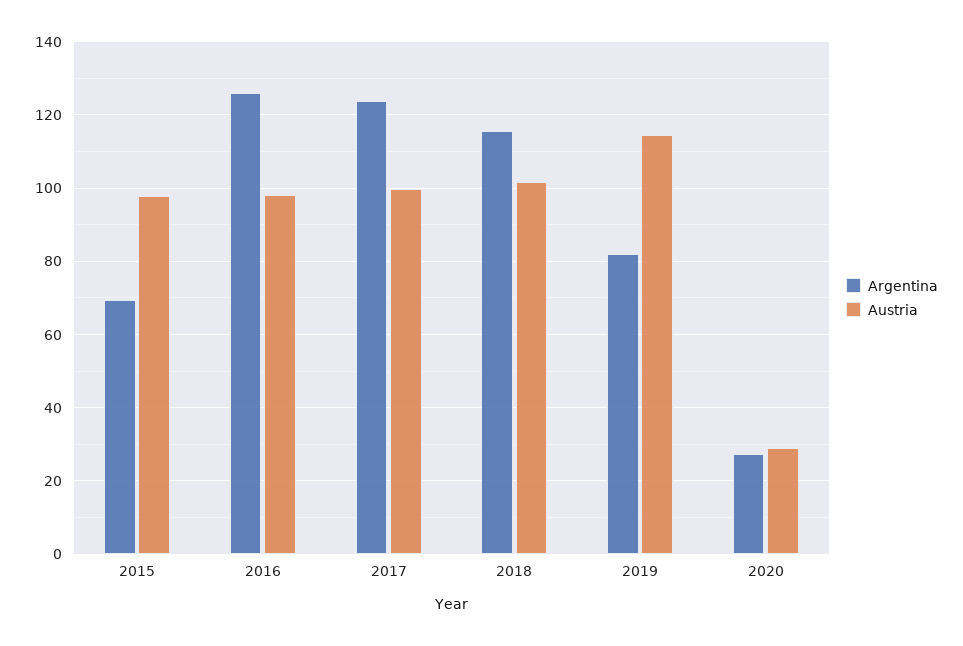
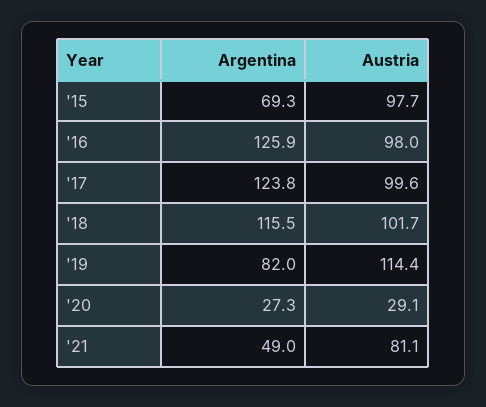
Argentina, '21: none -> 49
Austria, '21: none -> 81.1

